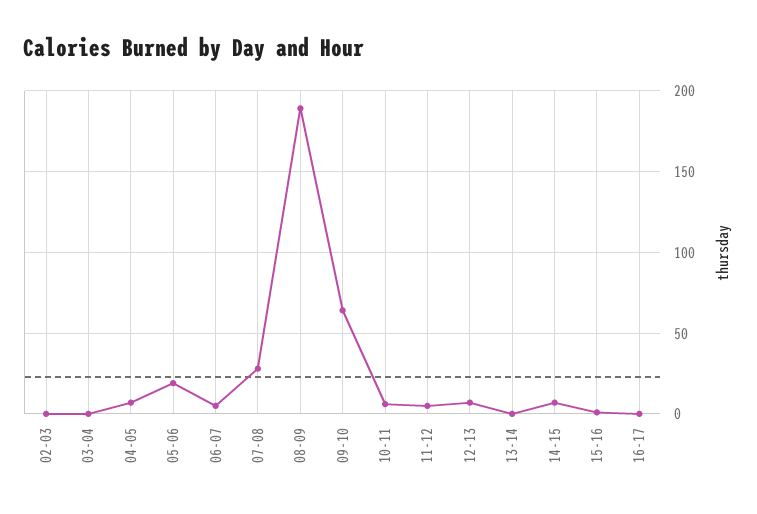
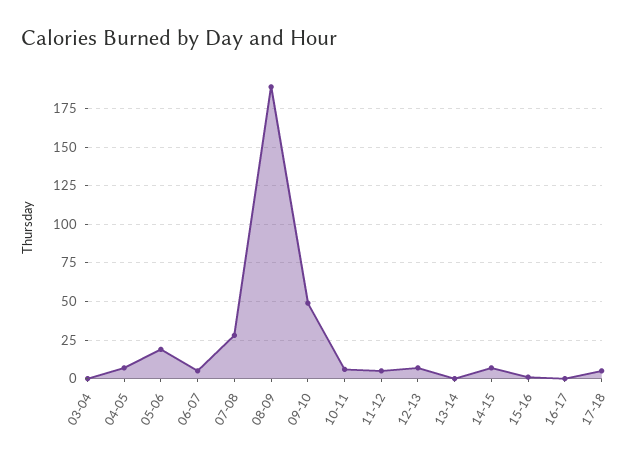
02-03: 0 -> none
09-10: 65 -> 50
17-18: none -> 5

